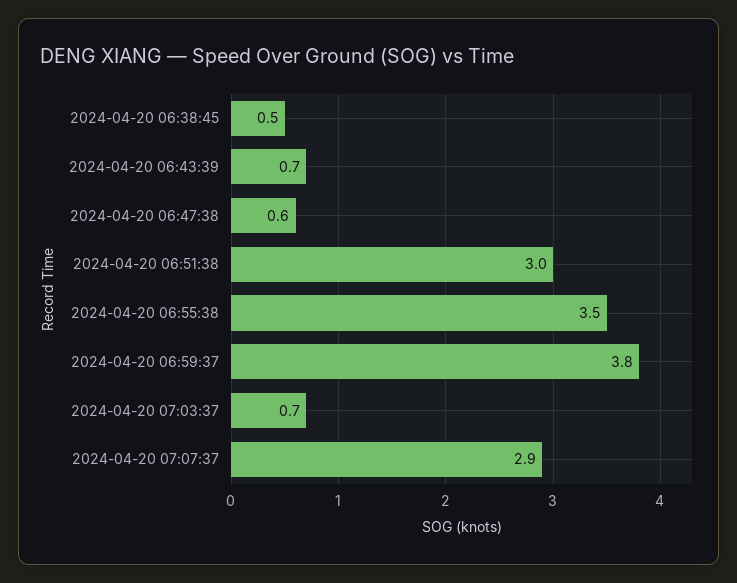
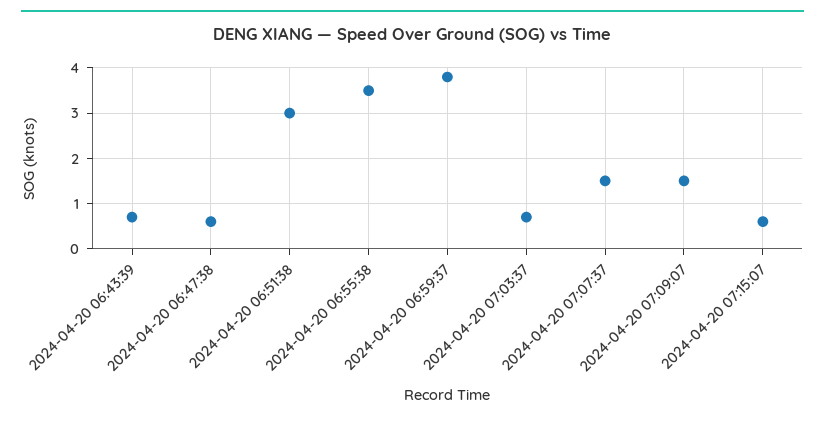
2024-04-20 06:38:45: 0.5 -> none
2024-04-20 07:07:37: 2.9 -> 1.5
2024-04-20 07:09:07: none -> 1.5
2024-04-20 07:15:07: none -> 0.5

